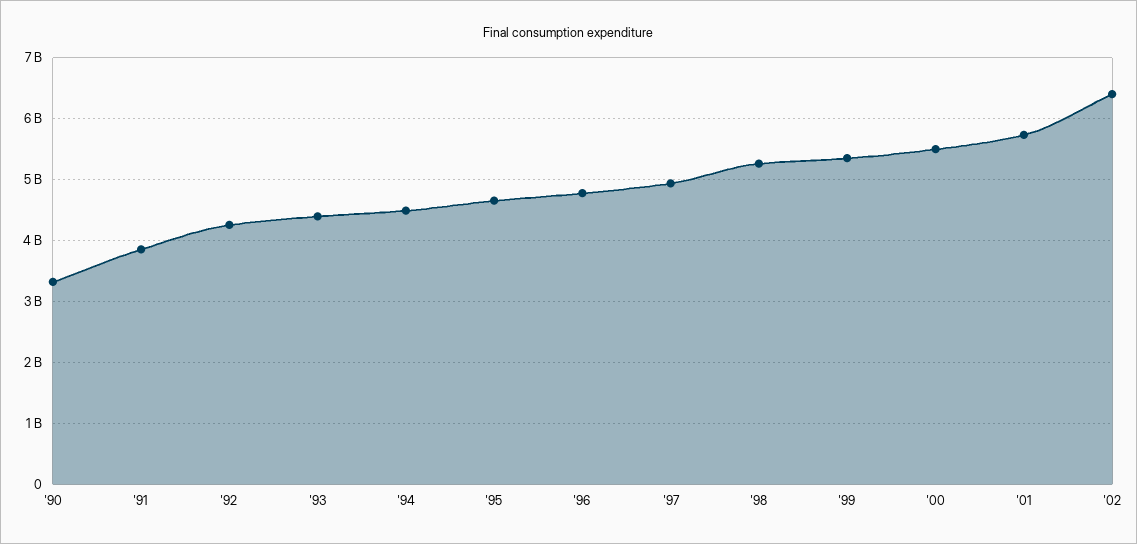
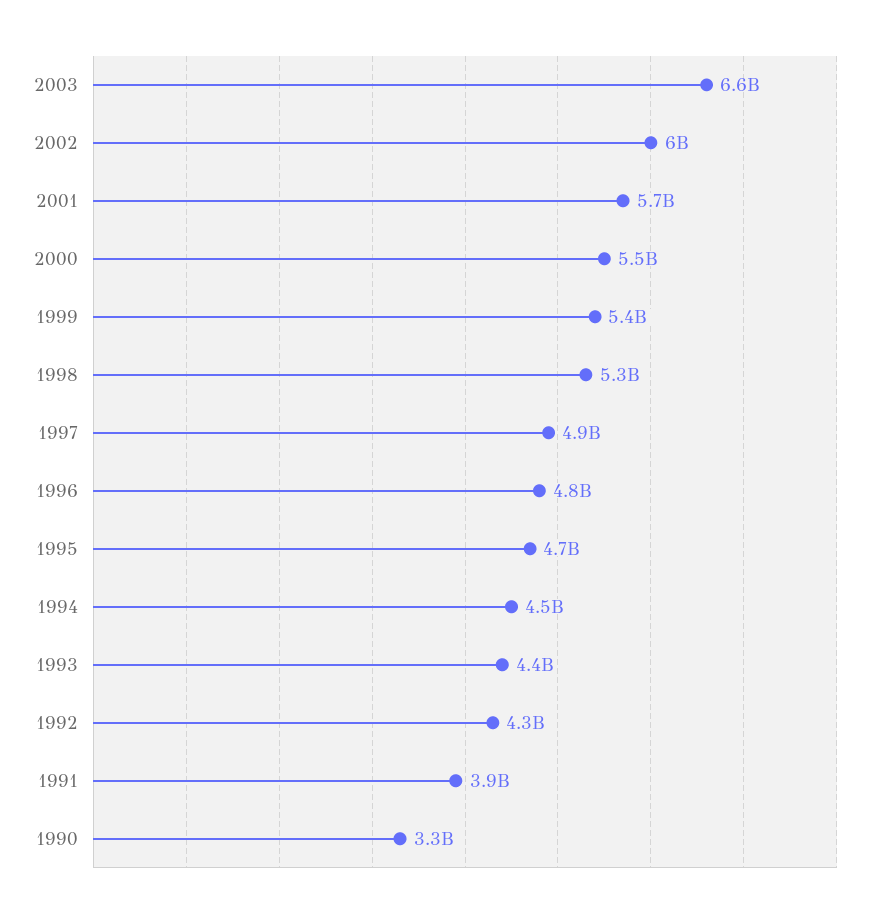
'02: 6400000000 -> 6000000000
2003: none -> 6600000000

